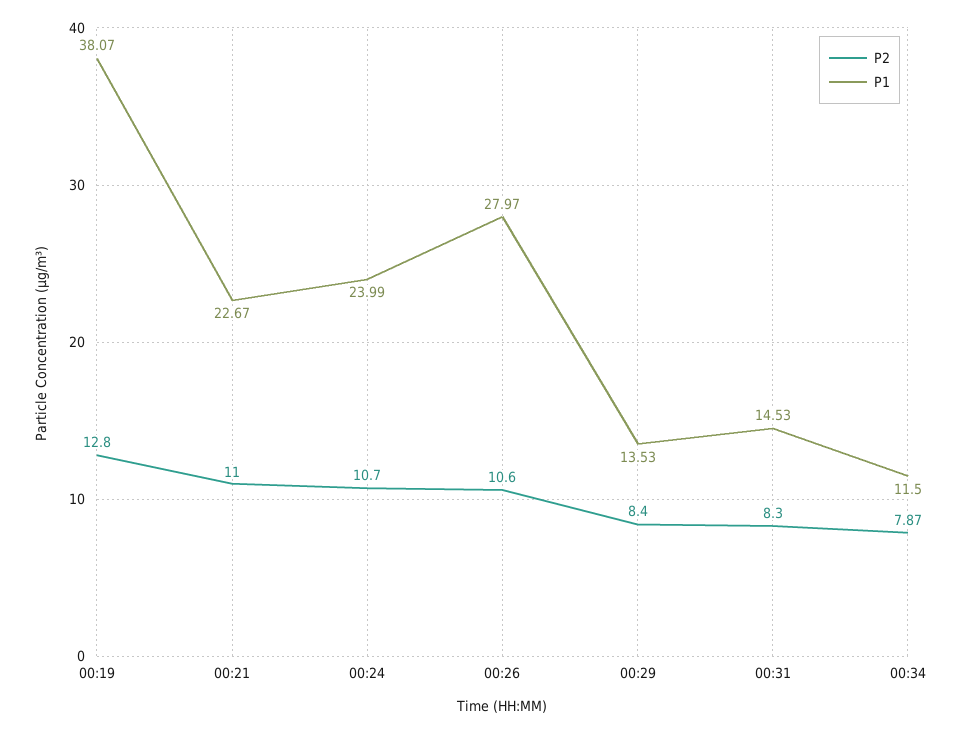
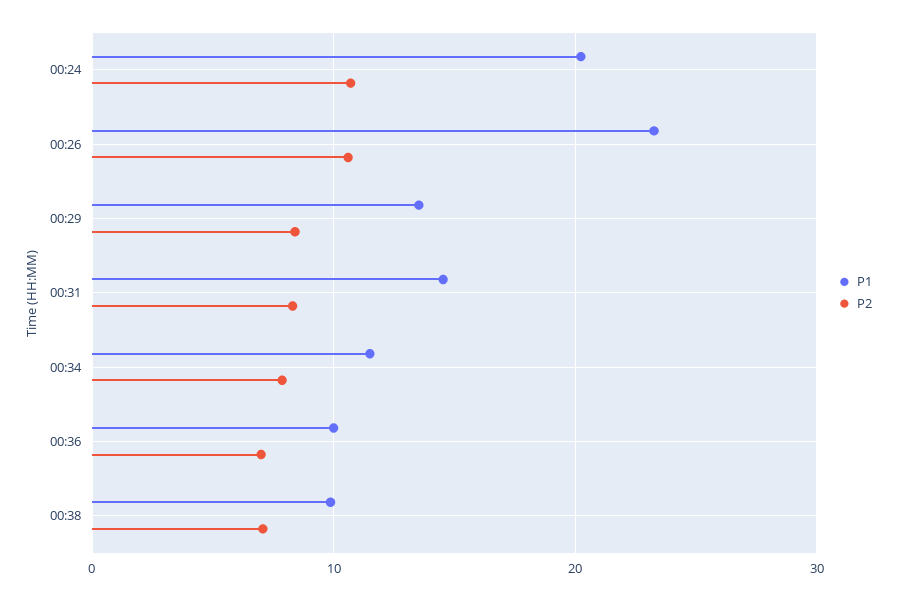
P2, 00:19: 12.8 -> none
P1, 00:19: 38.07 -> none
P2, 00:21: 11 -> none
P1, 00:21: 22.67 -> none
P1, 00:24: 23.99 -> 20
P1, 00:26: 27.97 -> 23
P1, 00:36: none -> 10
P2, 00:36: none -> 7
P1, 00:38: none -> 10
P2, 00:38: none -> 7

